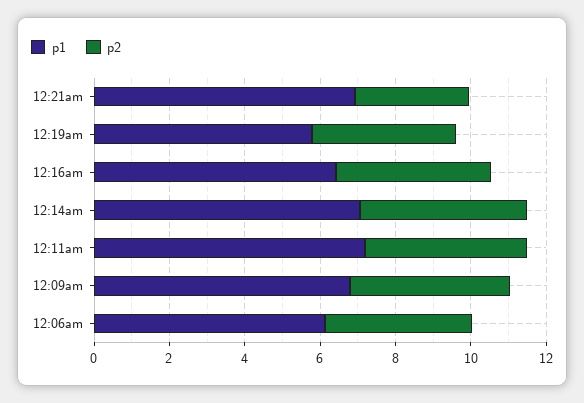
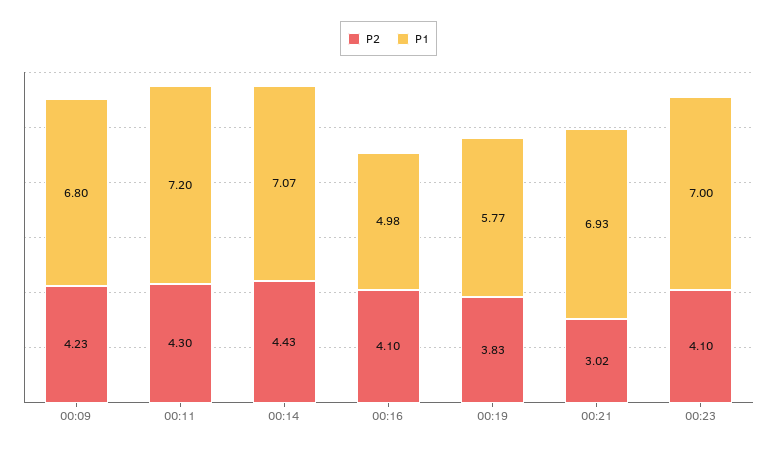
p1, 12:16am: 6.5 -> 4.98
p1, 12:06am: 6 -> none
p2, 12:06am: 4 -> none
p2, 00:23: none -> 4.1
p1, 00:23: none -> 7

